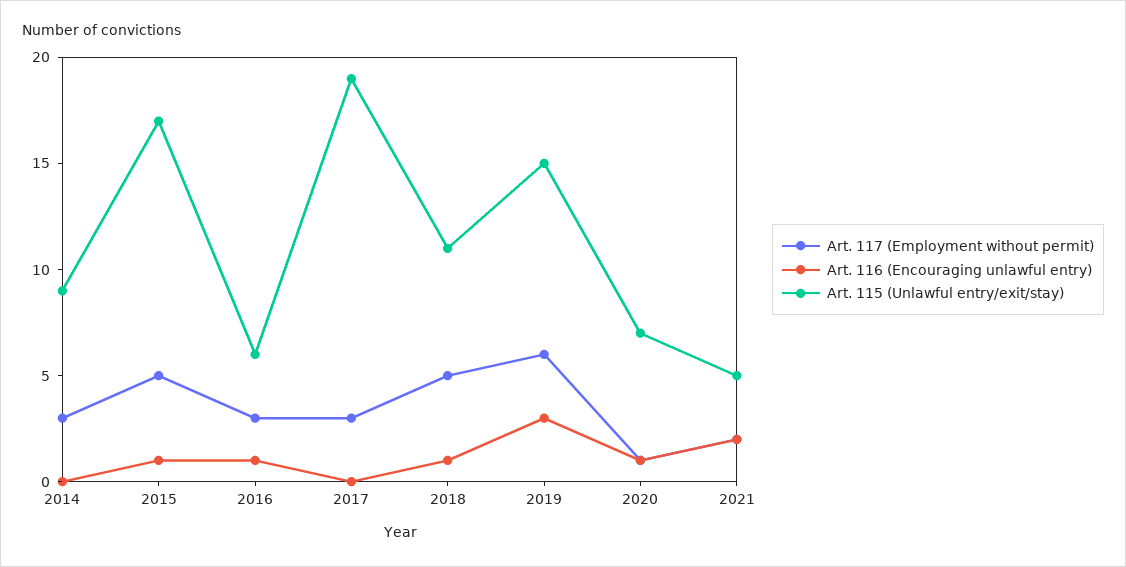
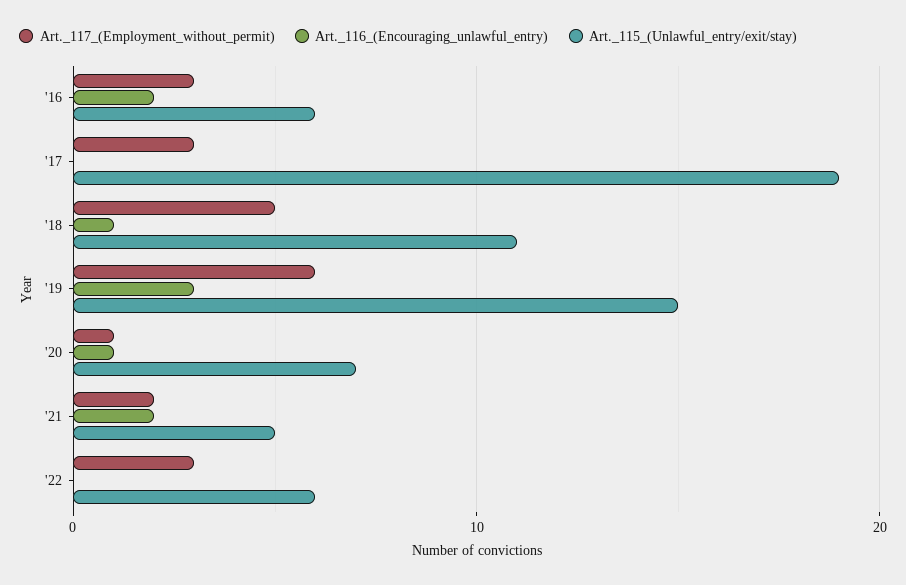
Art. 117 (Employment without permit), 2014: 3 -> none
Art. 116 (Encouraging unlawful entry), 2014: 0 -> none
Art. 115 (Unlawful entry/exit/stay), 2014: 9 -> none
Art. 117 (Employment without permit), 2015: 5 -> none
Art. 116 (Encouraging unlawful entry), 2015: 1 -> none
Art. 115 (Unlawful entry/exit/stay), 2015: 17 -> none
Art. 116 (Encouraging unlawful entry), 2016: 1 -> 2
Art. 117 (Employment without permit), '22: none -> 3
Art. 116 (Encouraging unlawful entry), '22: none -> 0
Art. 115 (Unlawful entry/exit/stay), '22: none -> 6

